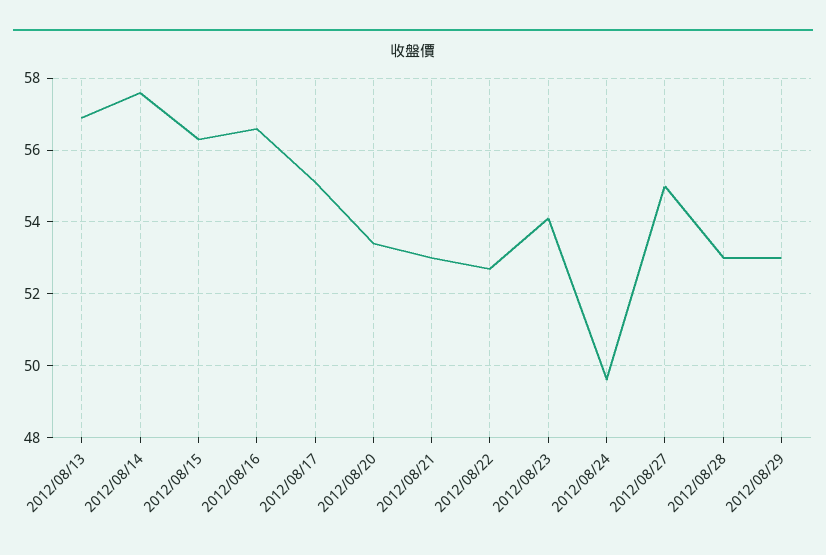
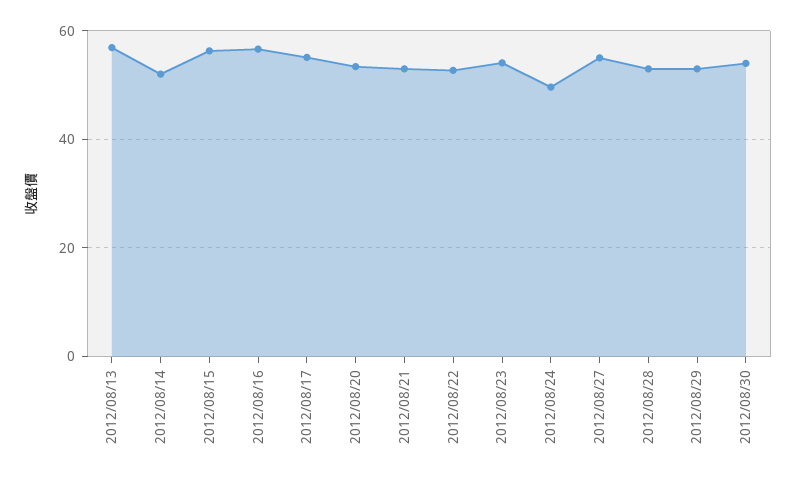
2012/08/14: 57.5 -> 52
2012/08/30: none -> 54

